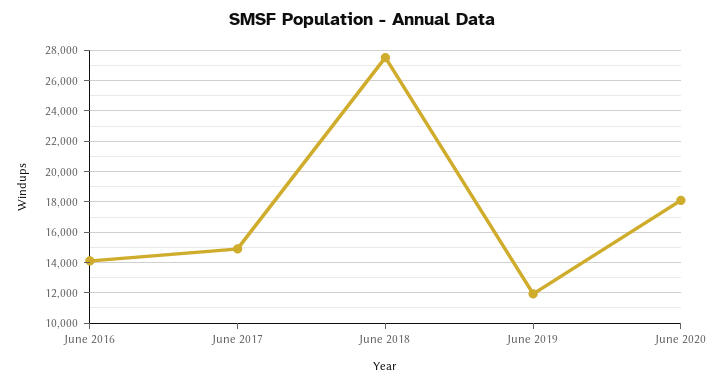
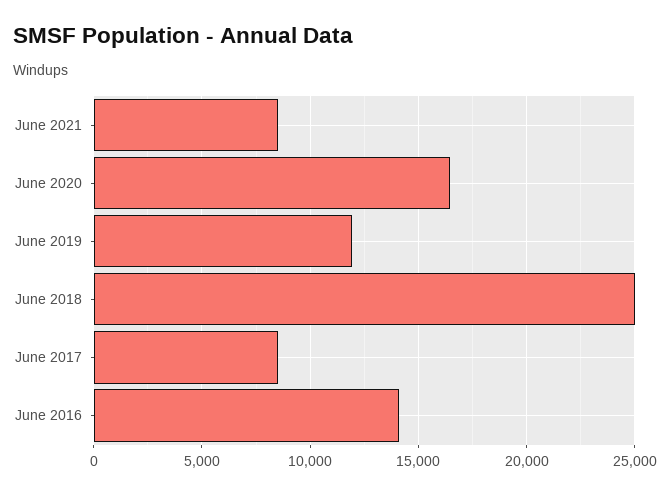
June 2017: 15000 -> 8500
June 2018: 27500 -> 25000
June 2020: 18000 -> 16500
June 2021: none -> 8500

